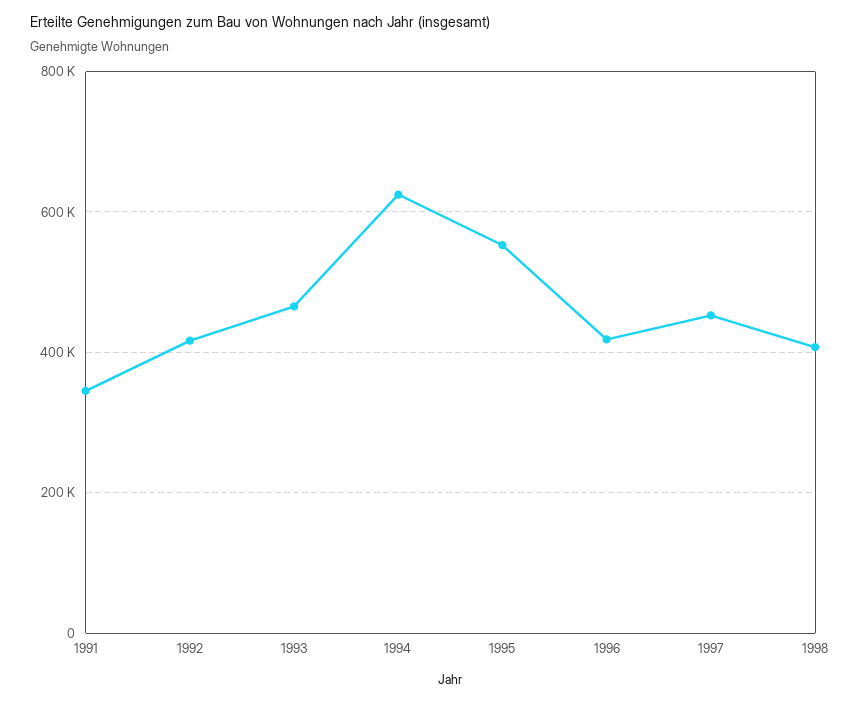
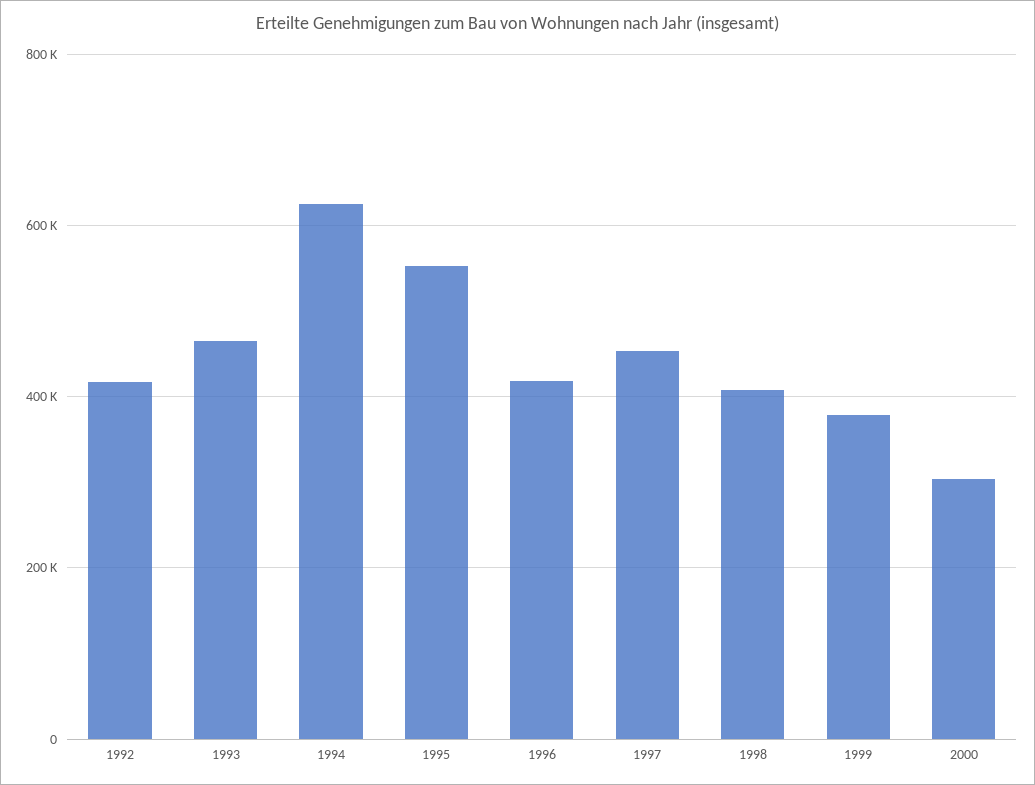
1991: 340000 -> none
1999: none -> 380000
2000: none -> 300000

